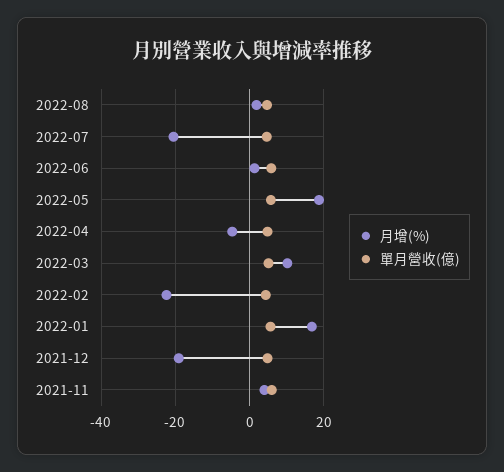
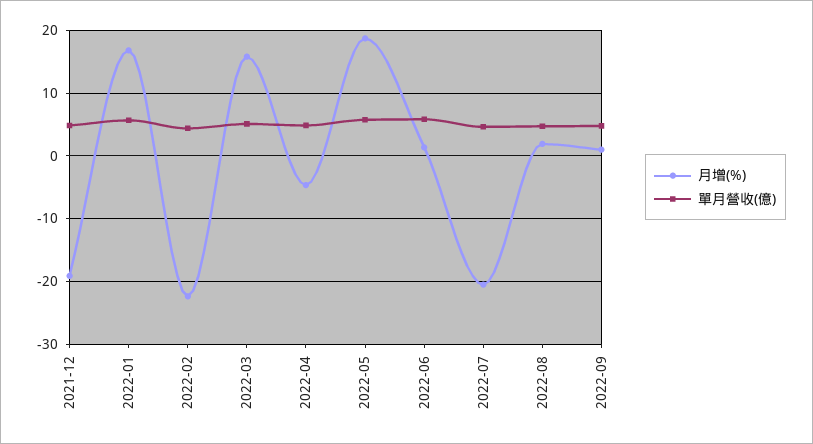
月增(%), 2022-03: 10 -> 16
月增(%), 2021-11: 4 -> none
單月營收(億), 2021-11: 6 -> none
月增(%), 2022-09: none -> 1
單月營收(億), 2022-09: none -> 5

